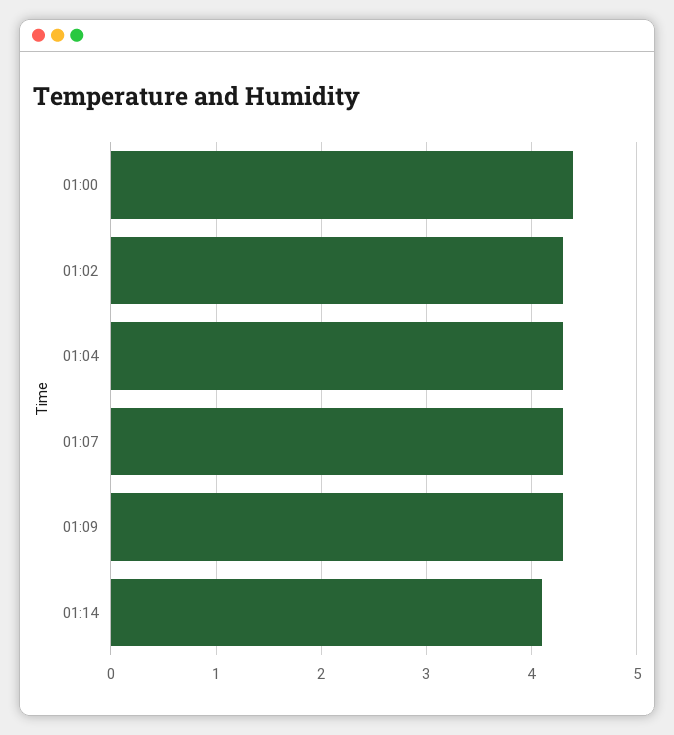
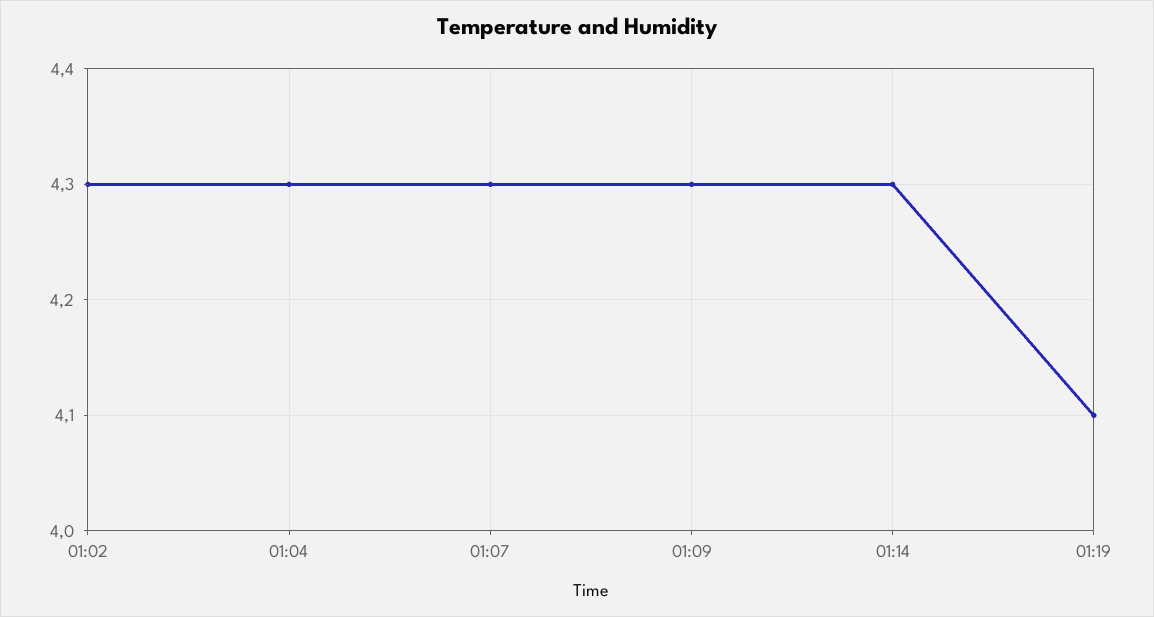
01:00: 4.4 -> none
01:14: 4.1 -> 4.3
01:19: none -> 4.1

